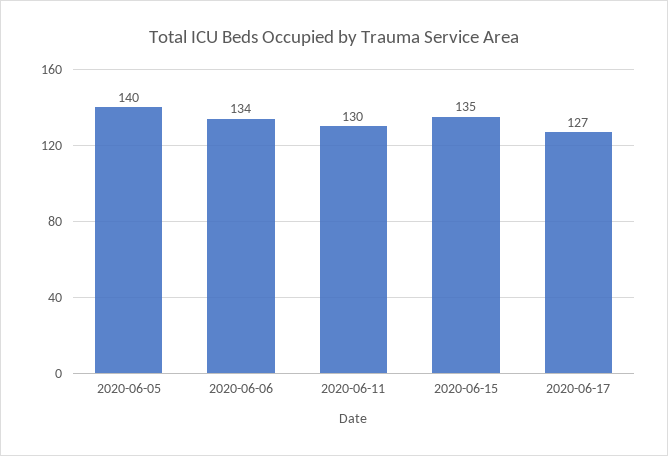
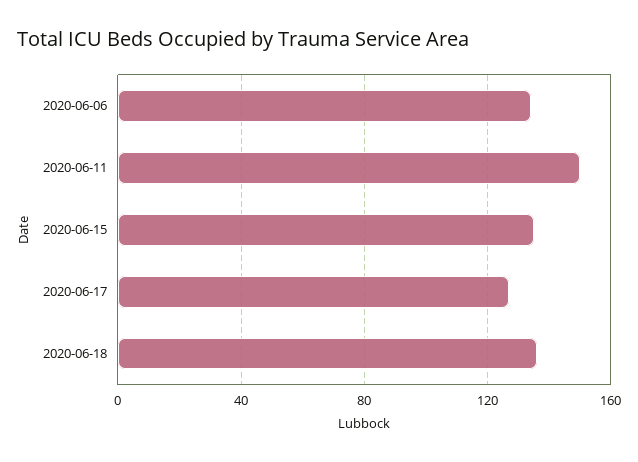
2020-06-05: 140 -> none
2020-06-11: 130 -> 150
2020-06-18: none -> 135

